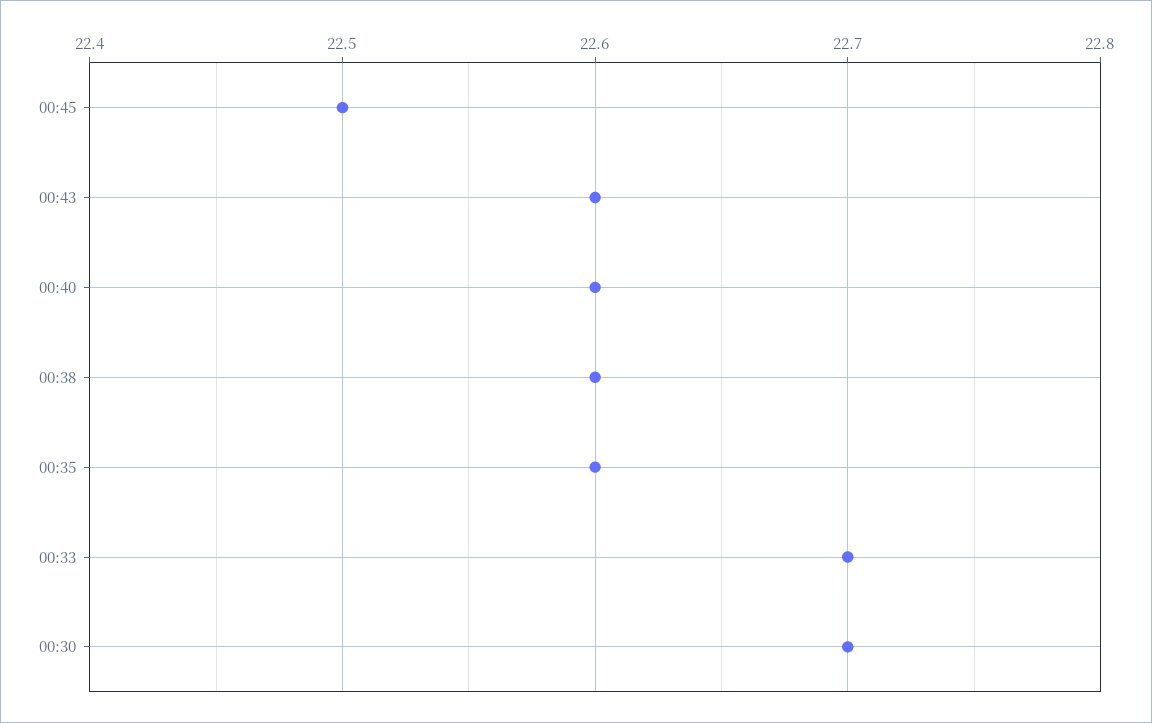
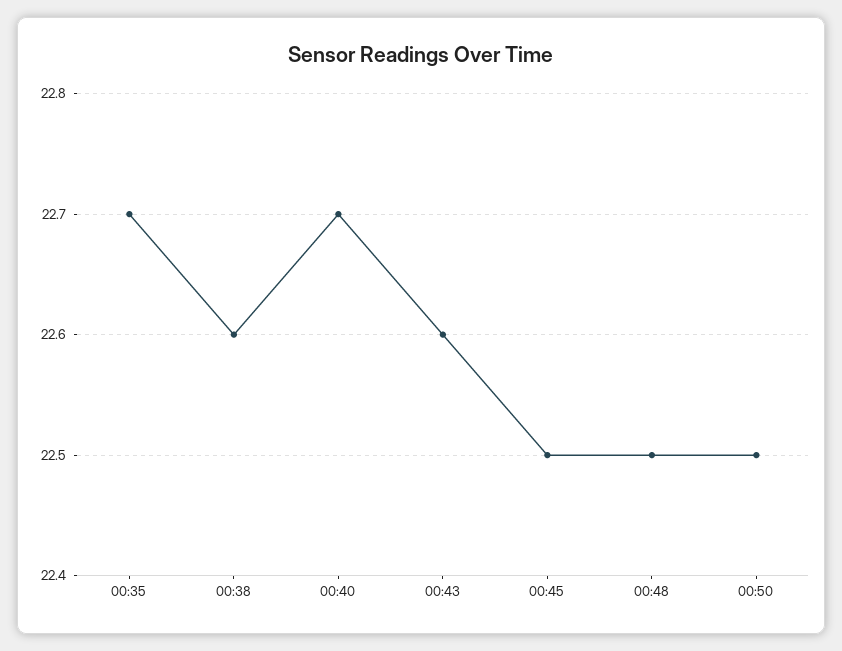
00:40: 22.6 -> 22.7
00:35: 22.6 -> 22.7
00:33: 22.7 -> none
00:30: 22.7 -> none
00:48: none -> 22.5
00:50: none -> 22.5

